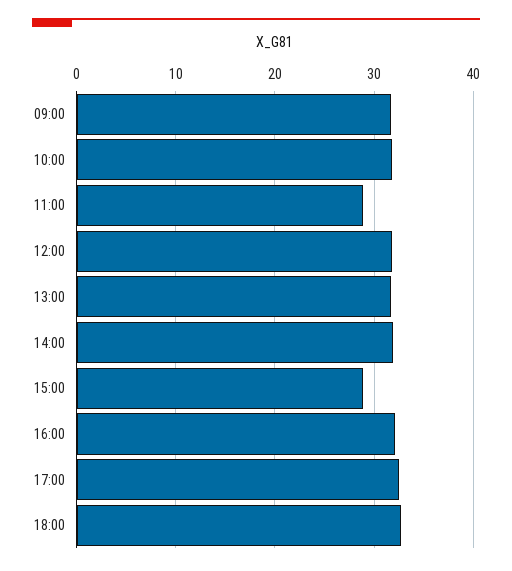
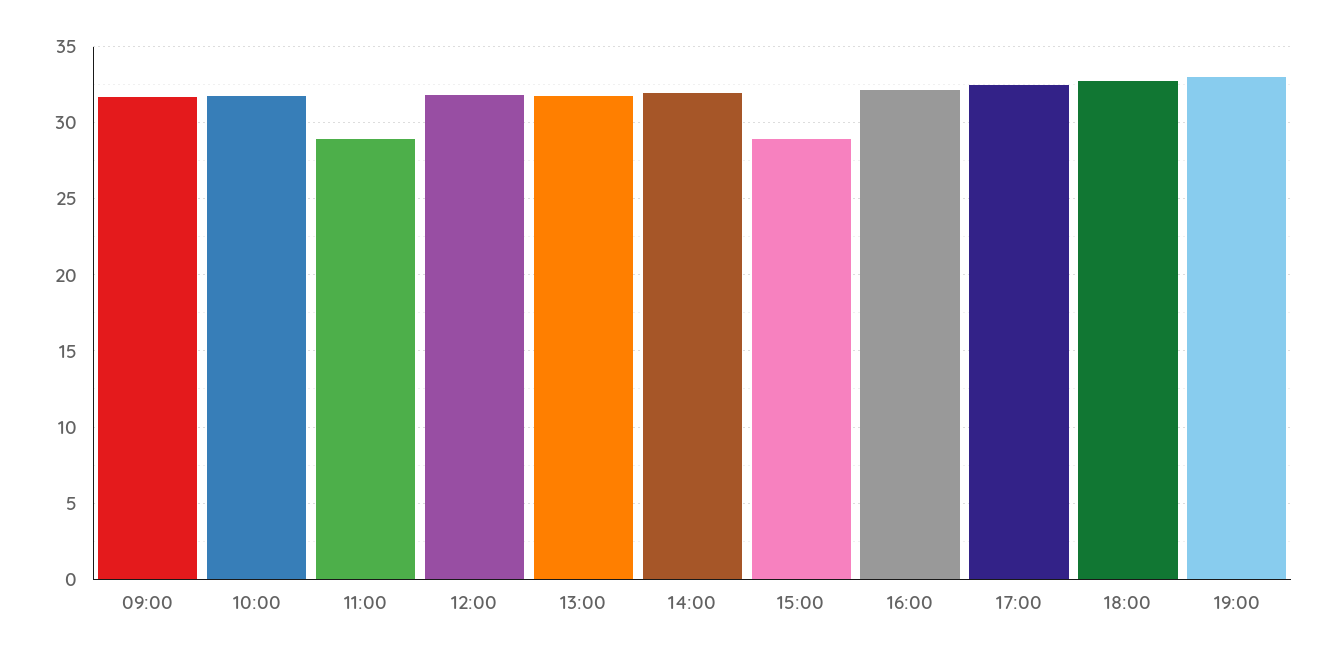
19:00: none -> 33

